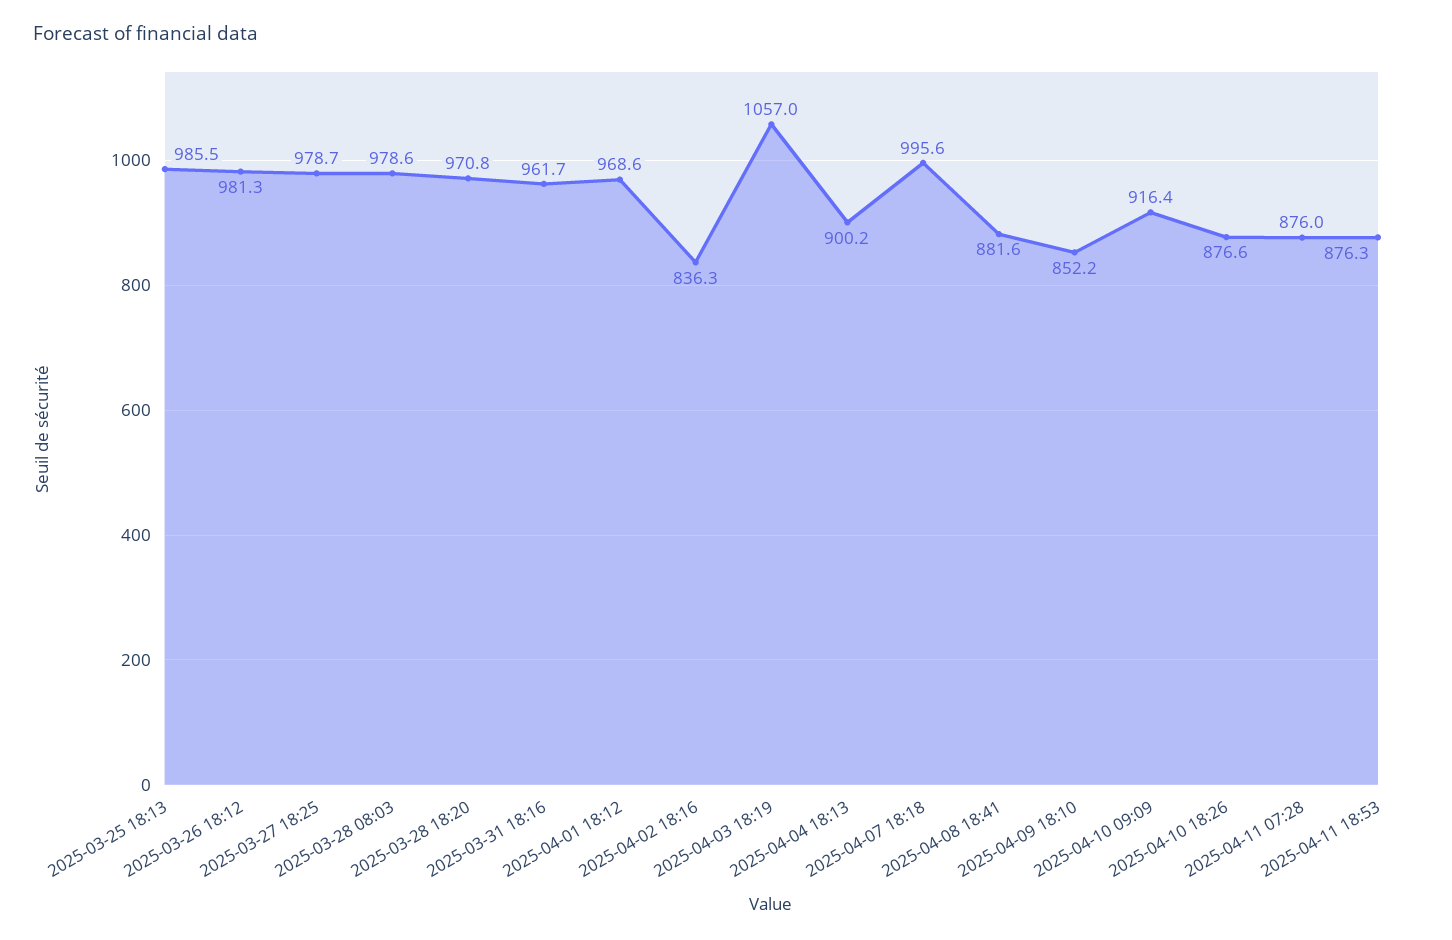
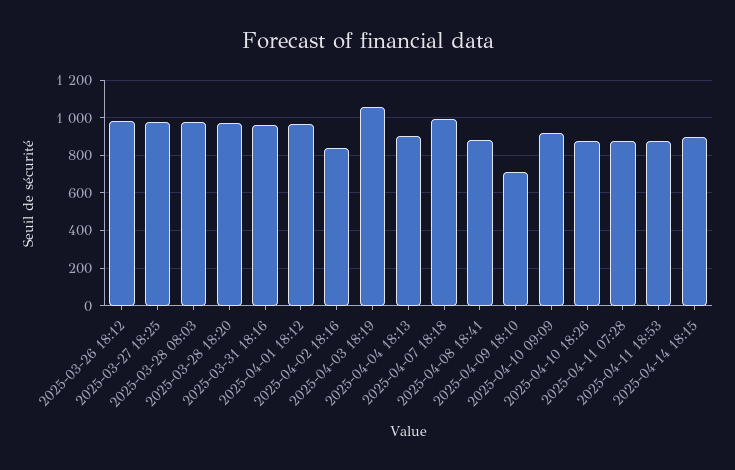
2025-03-25 18:13: 985.5 -> none
2025-04-09 18:10: 852.2 -> 700
2025-04-14 18:15: none -> 900

